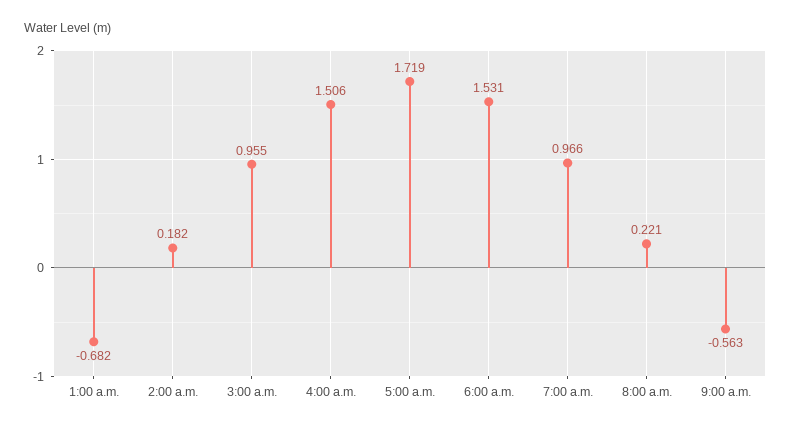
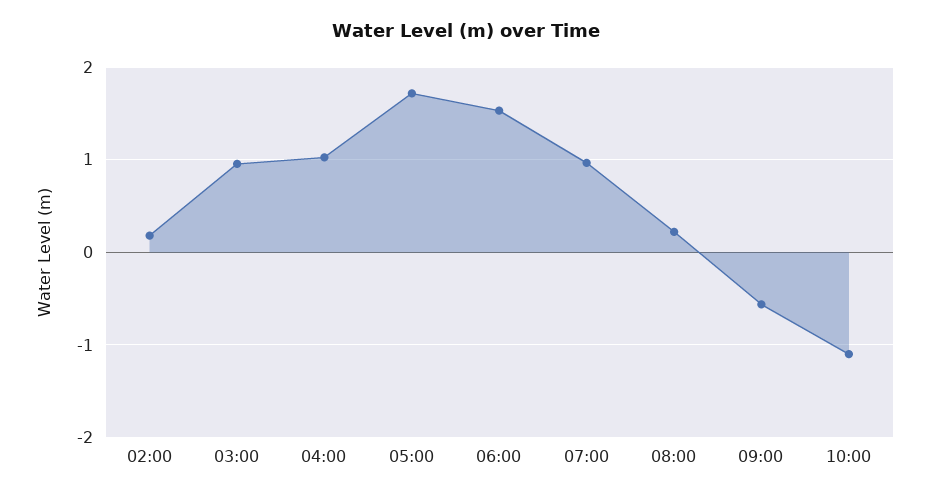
1:00 a.m.: -0.682 -> none
4:00 a.m.: 1.506 -> 1
10:00: none -> -1.1

